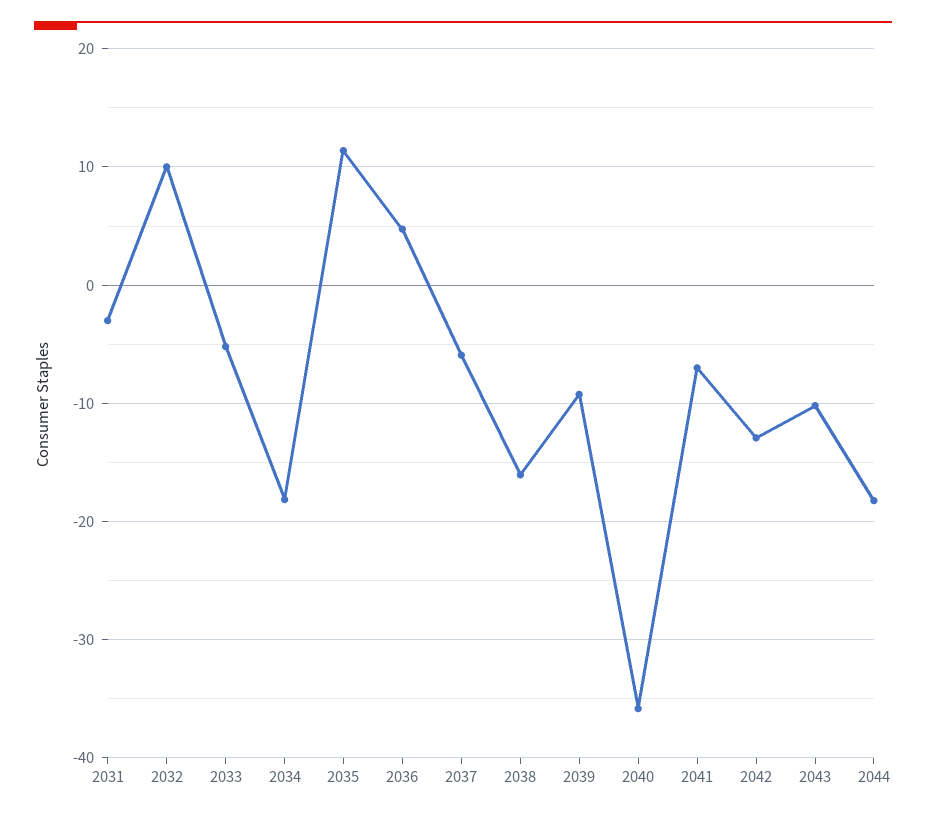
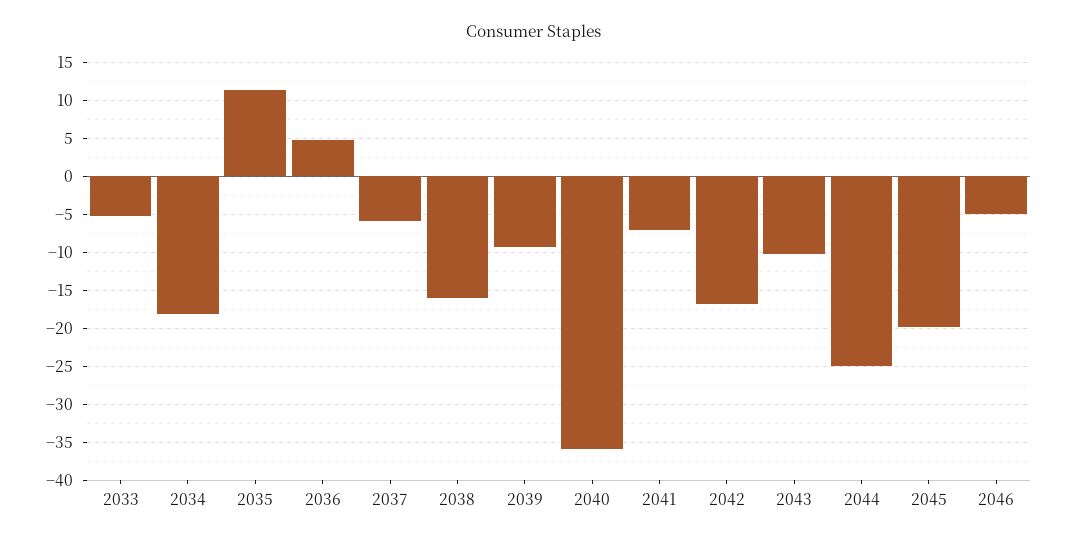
2031: -3 -> none
2032: 10 -> none
2042: -13 -> -17
2044: -18 -> -25
2045: none -> -20
2046: none -> -5

